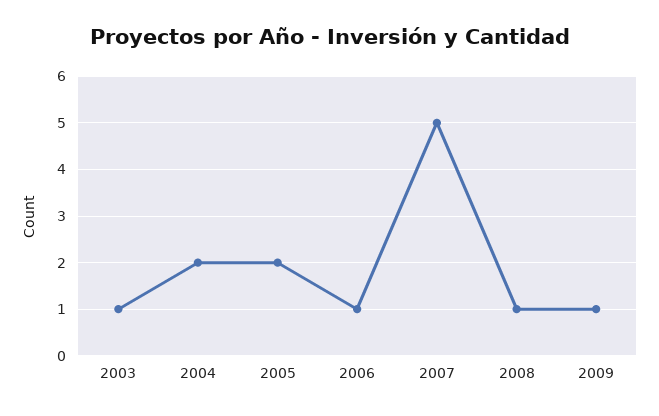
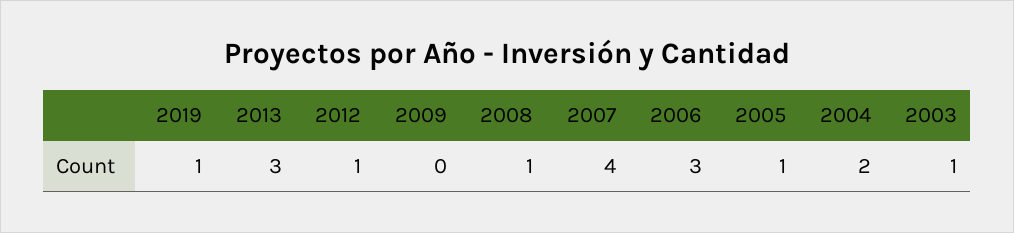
2005: 2 -> 1
2006: 1 -> 3
2007: 5 -> 4
2009: 1 -> 0
2019: none -> 1
2013: none -> 3
2012: none -> 1

